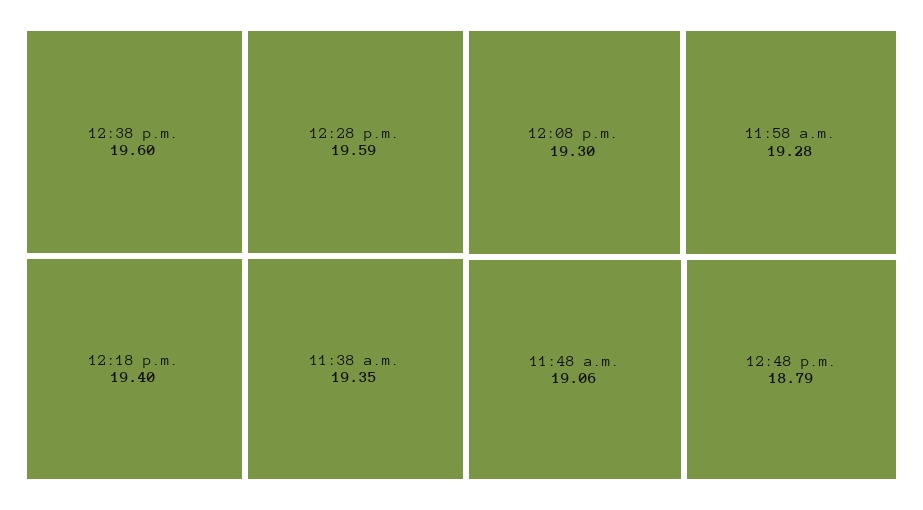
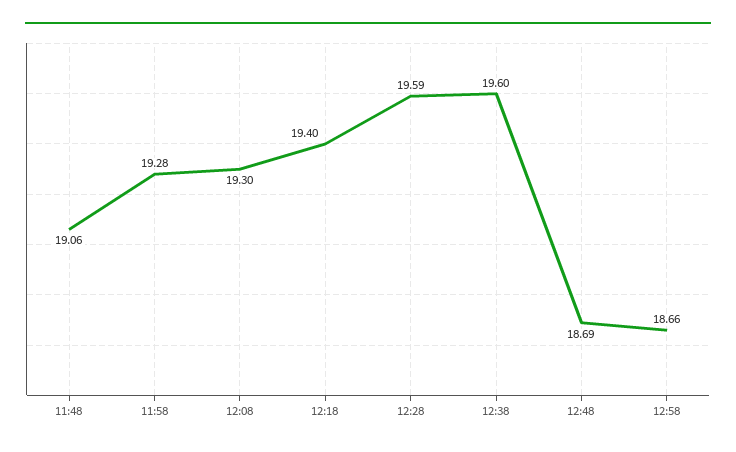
11:38 a.m.: 19.35 -> none
12:48 p.m.: 18.79 -> 18.69
12:58: none -> 18.66

